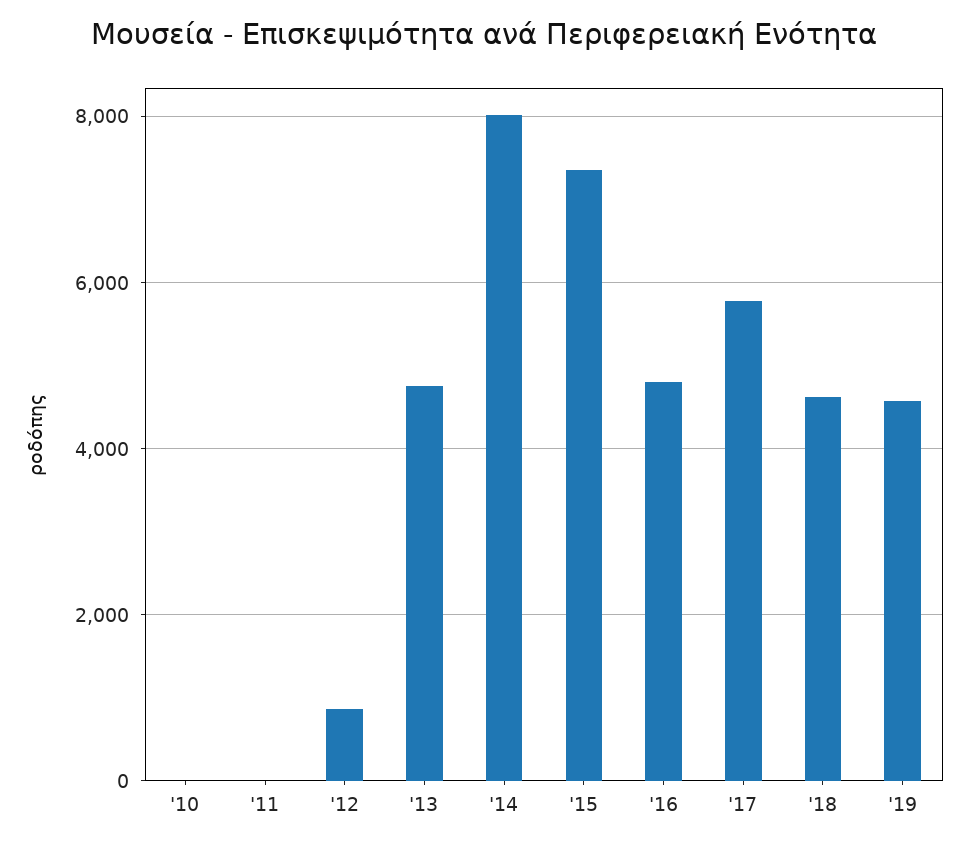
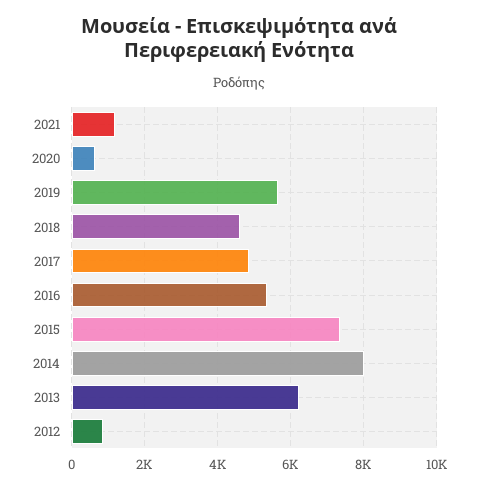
'10: 0 -> none
'11: 0 -> none
'13: 4800 -> 6200
'16: 4800 -> 5400
'17: 5800 -> 4800
'19: 4600 -> 5600
2021: none -> 1200
2020: none -> 600

